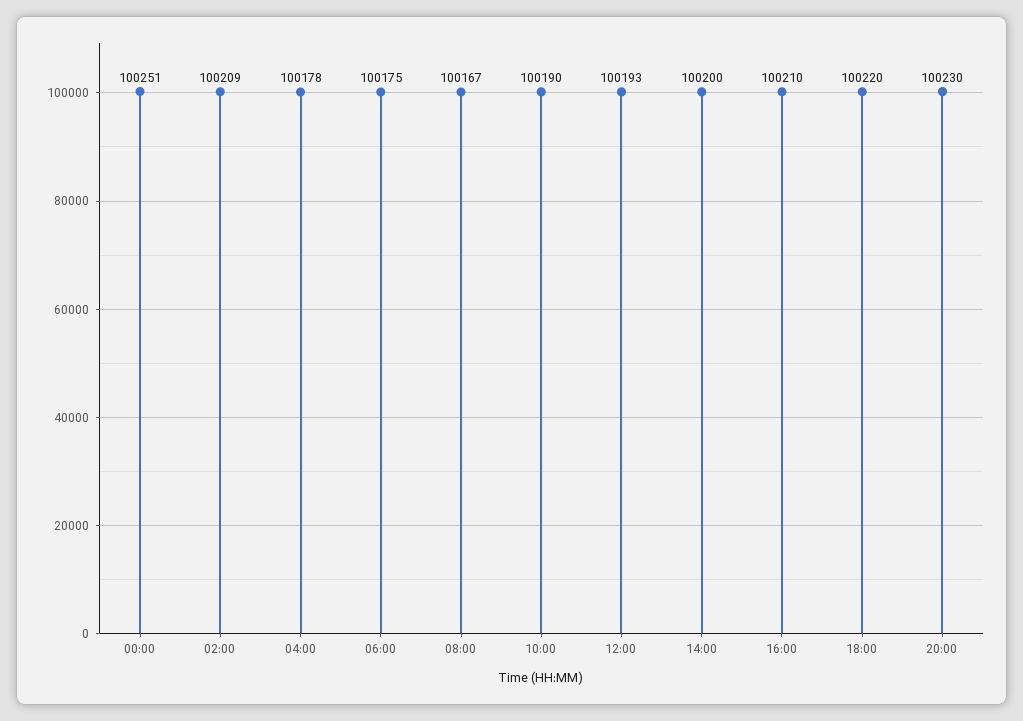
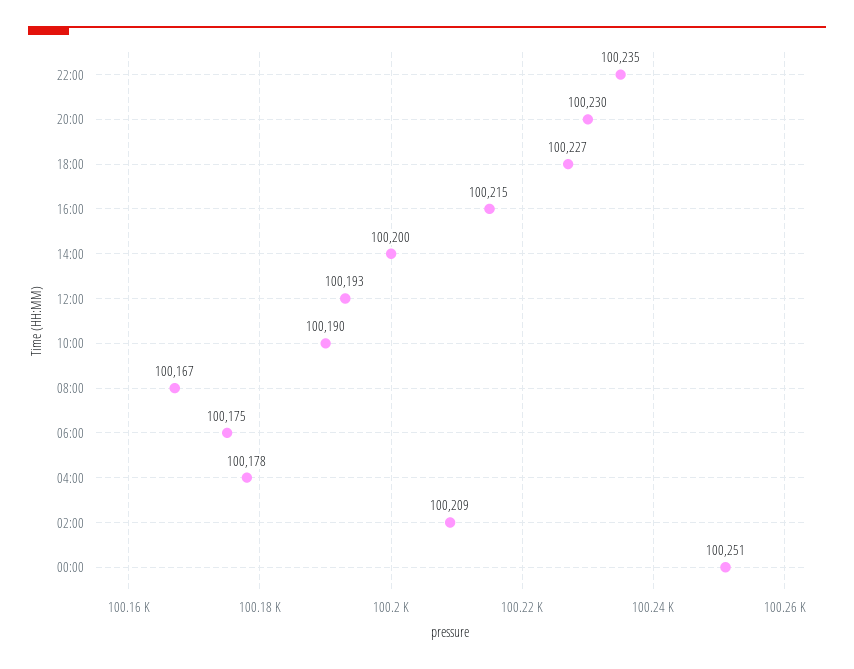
16:00: 100210 -> 100215
18:00: 100220 -> 100227
22:00: none -> 100235

